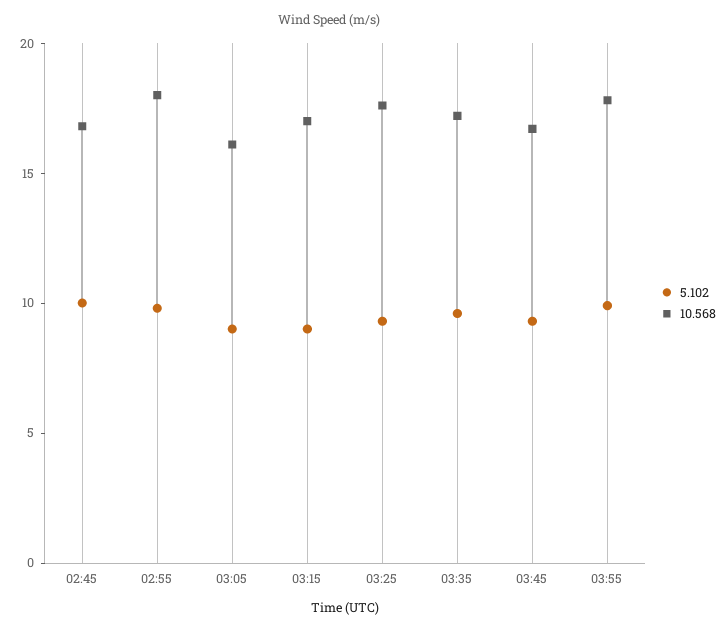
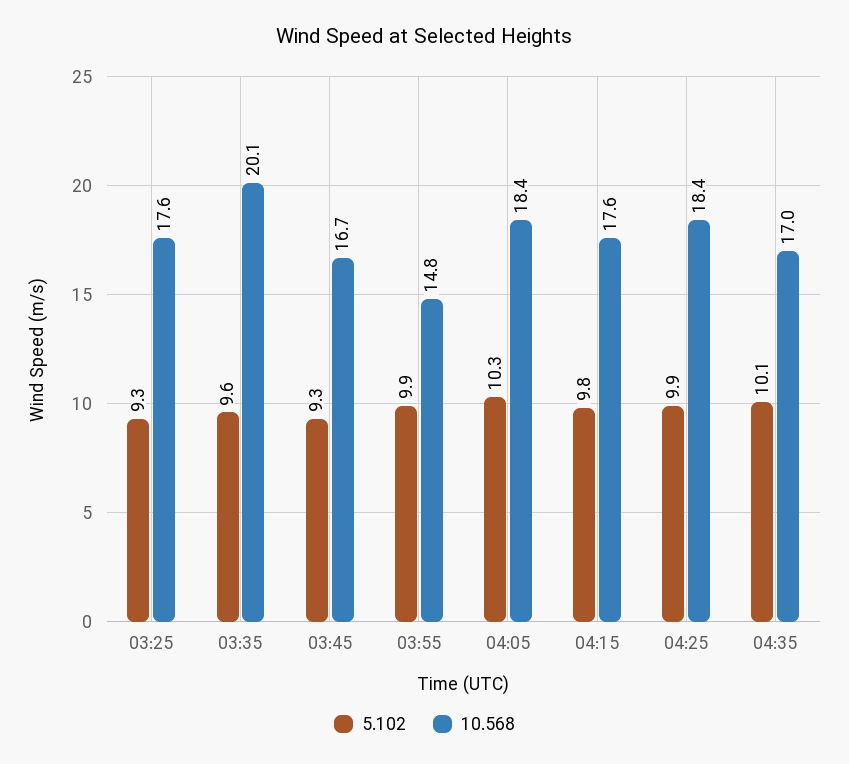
5.102, 02:45: 10 -> none
10.568, 02:45: 17 -> none
5.102, 02:55: 10 -> none
10.568, 02:55: 18 -> none
5.102, 03:05: 9 -> none
10.568, 03:05: 16 -> none
5.102, 03:15: 9 -> none
10.568, 03:15: 17 -> none
10.568, 03:35: 17 -> 20.1
10.568, 03:55: 18 -> 14.8
5.102, 04:05: none -> 10.3
10.568, 04:05: none -> 18.4
5.102, 04:15: none -> 9.8
10.568, 04:15: none -> 17.6
5.102, 04:25: none -> 9.9
10.568, 04:25: none -> 18.4
5.102, 04:35: none -> 10.1
10.568, 04:35: none -> 17

